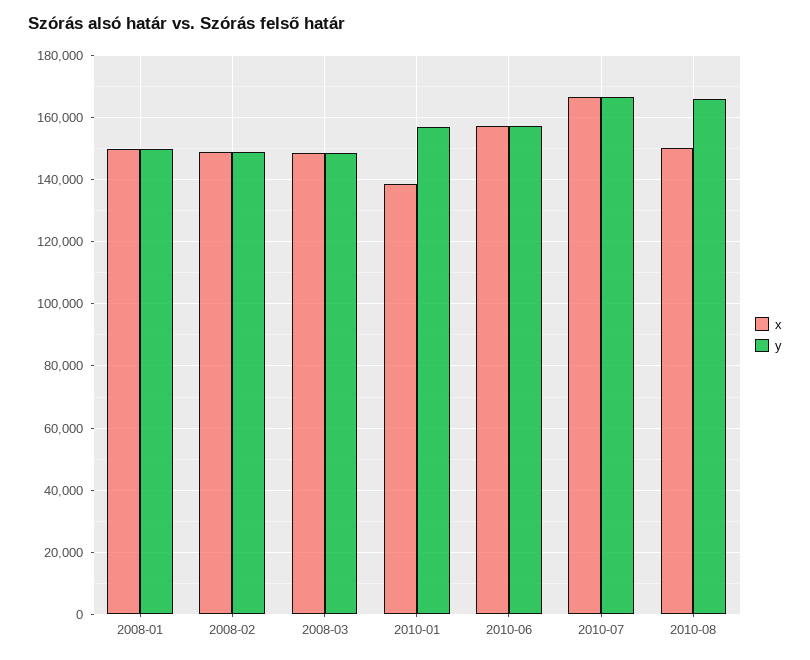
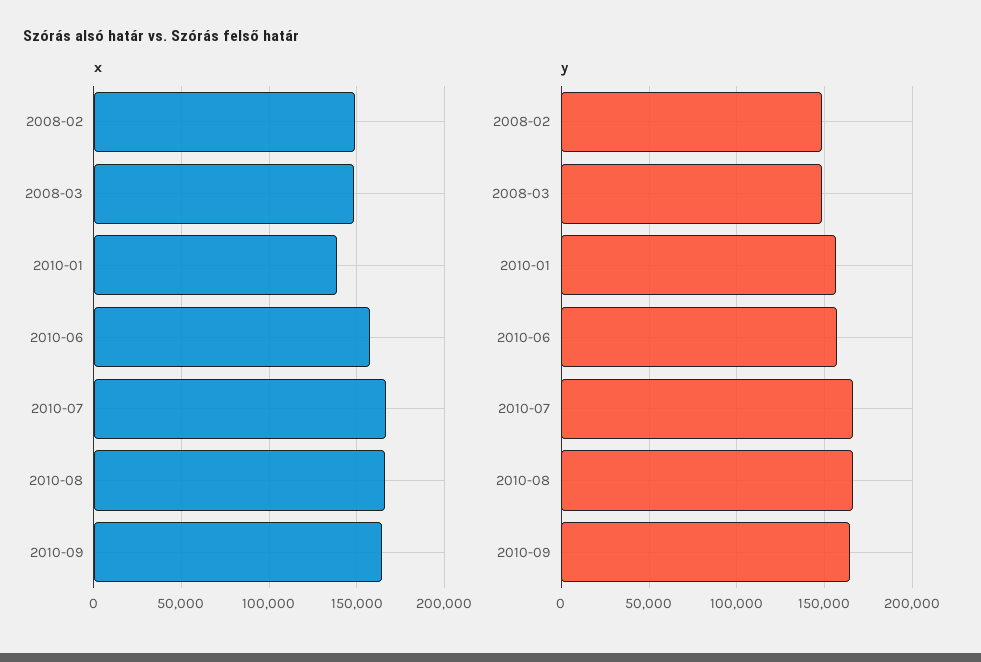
x, 2008-01: 150000 -> none
y, 2008-01: 150000 -> none
x, 2010-08: 150000 -> 165000
x, 2010-09: none -> 165000
y, 2010-09: none -> 165000

